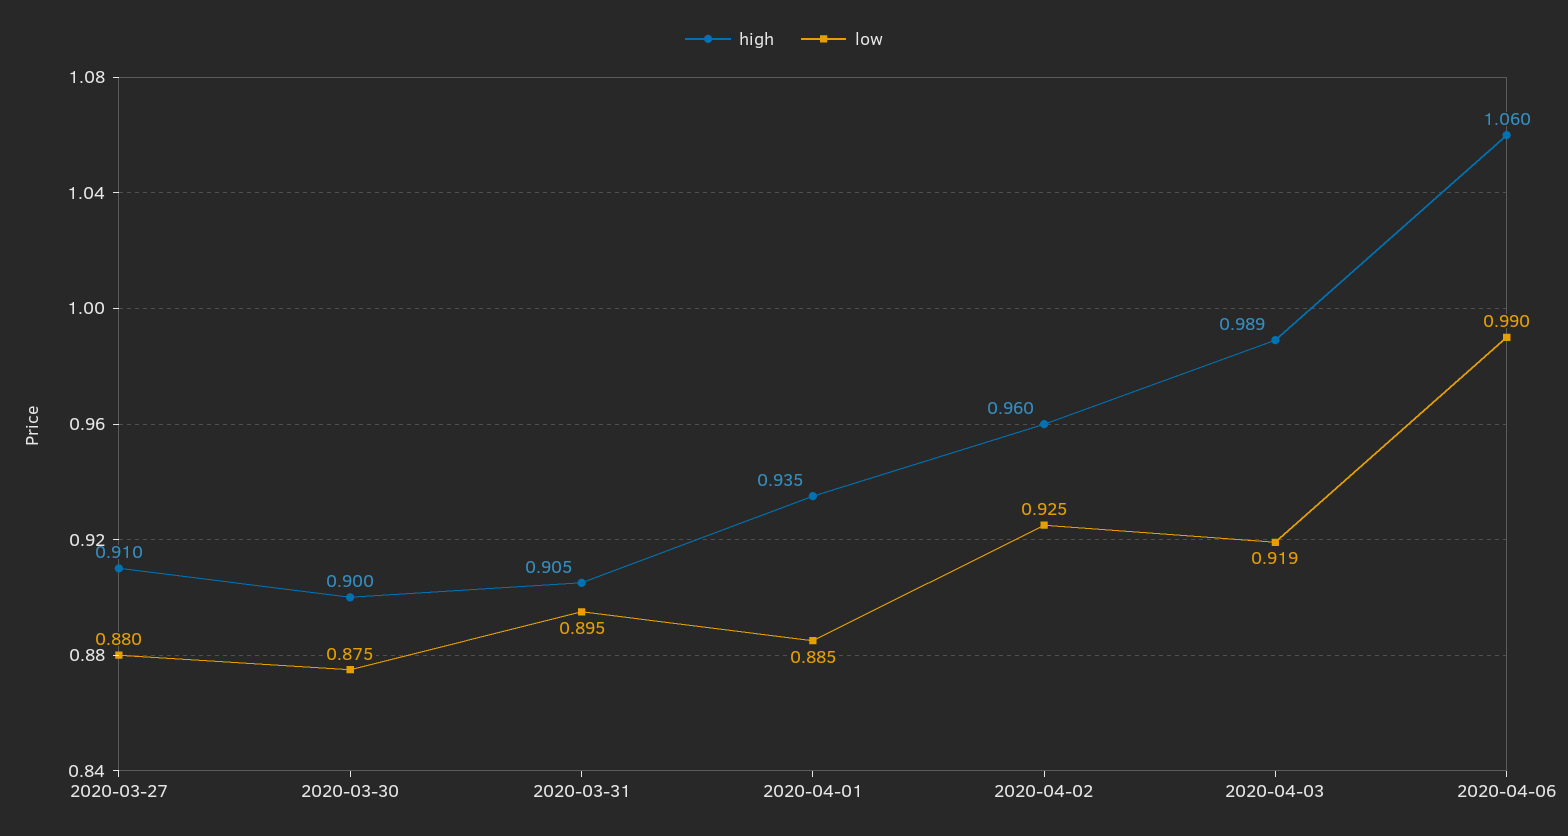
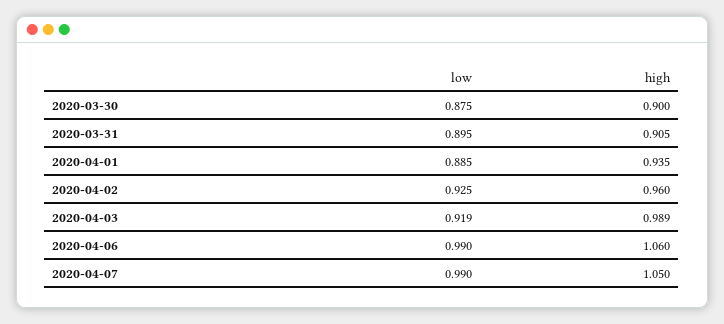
high, 2020-03-27: 0.91 -> none
low, 2020-03-27: 0.88 -> none
low, 2020-04-07: none -> 0.99
high, 2020-04-07: none -> 1.05

